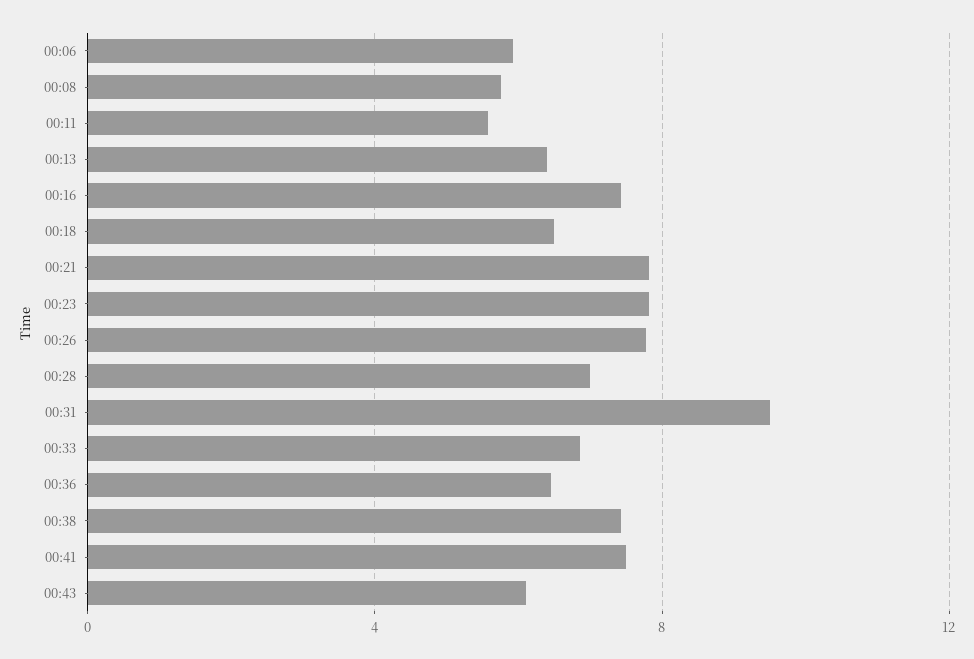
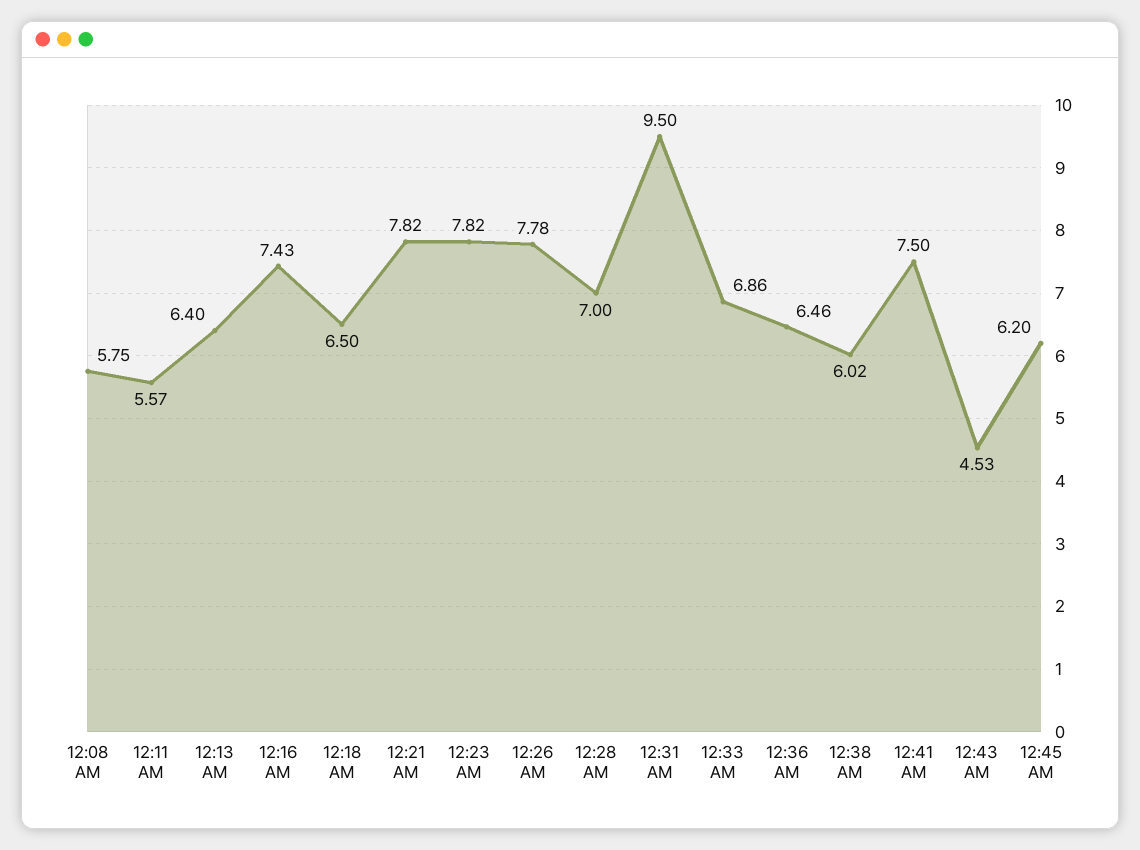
00:06: 6 -> none
00:38: 7.5 -> 6.02
00:43: 6 -> 4.53
12:45 AM: none -> 6.2

